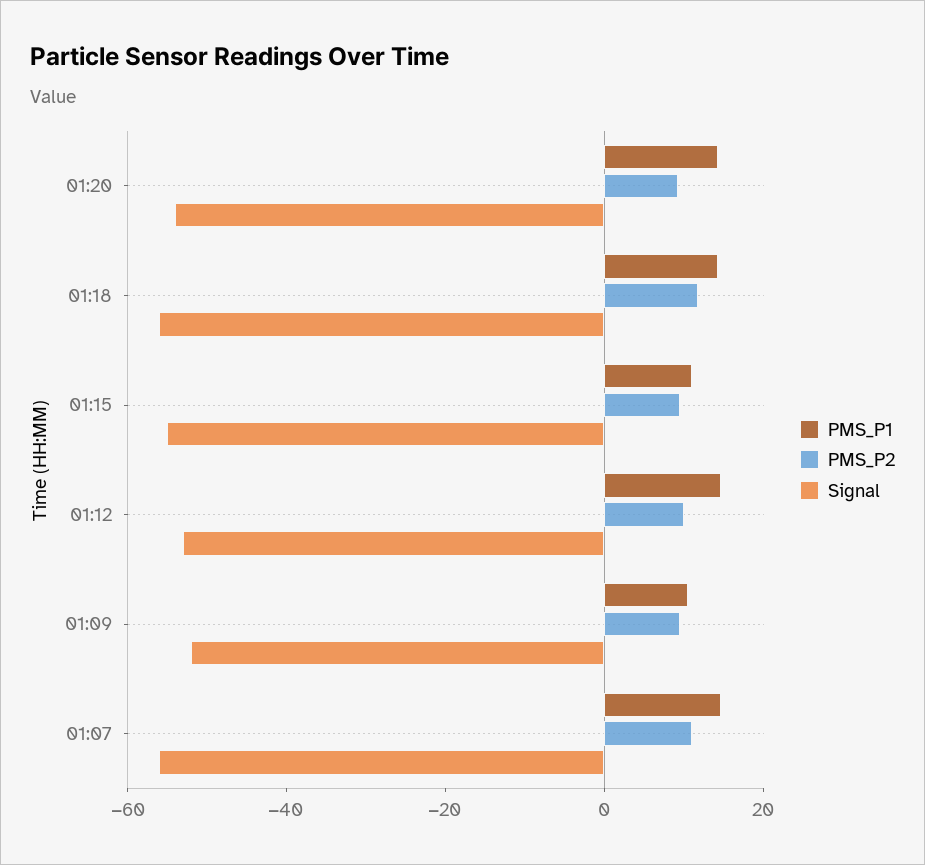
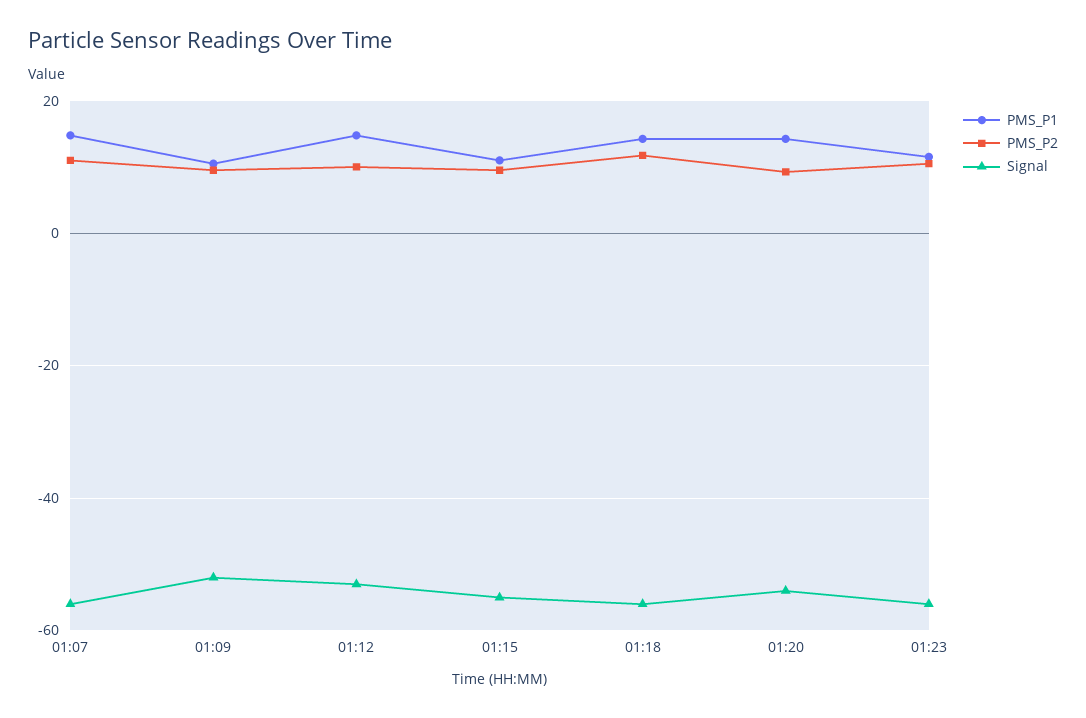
PMS_P1, 01:23: none -> 12
PMS_P2, 01:23: none -> 10
Signal, 01:23: none -> -56

